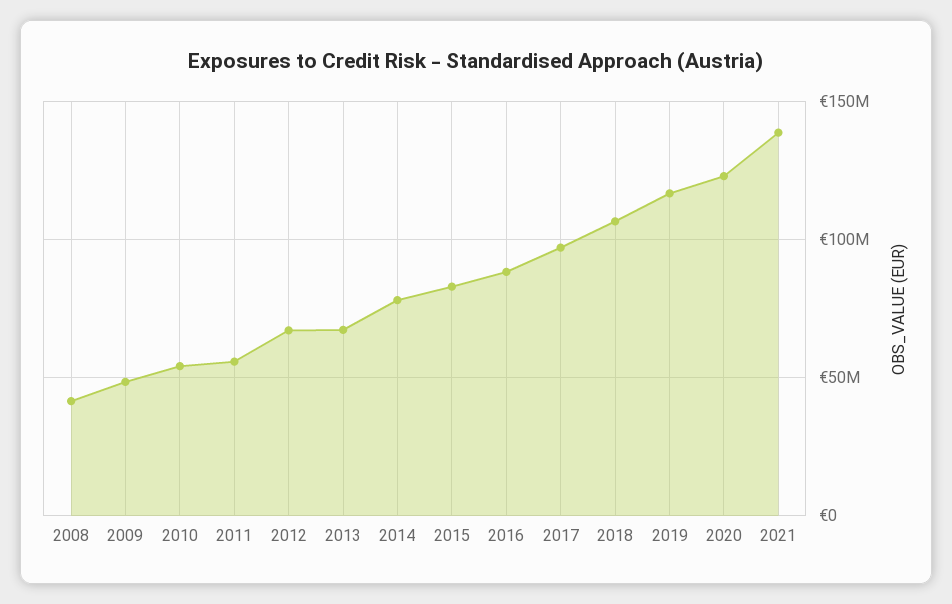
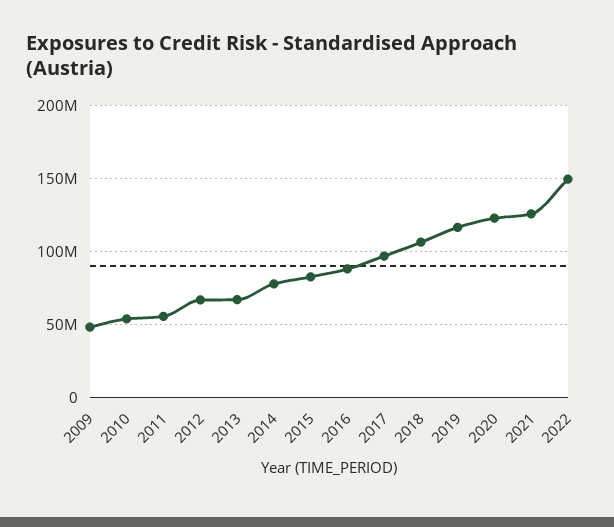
2008: 40000000 -> none
2021: 140000000 -> 125000000
2022: none -> 150000000

